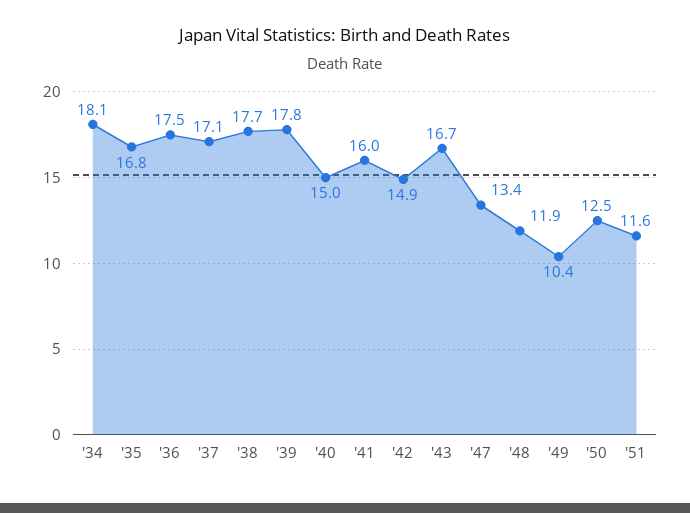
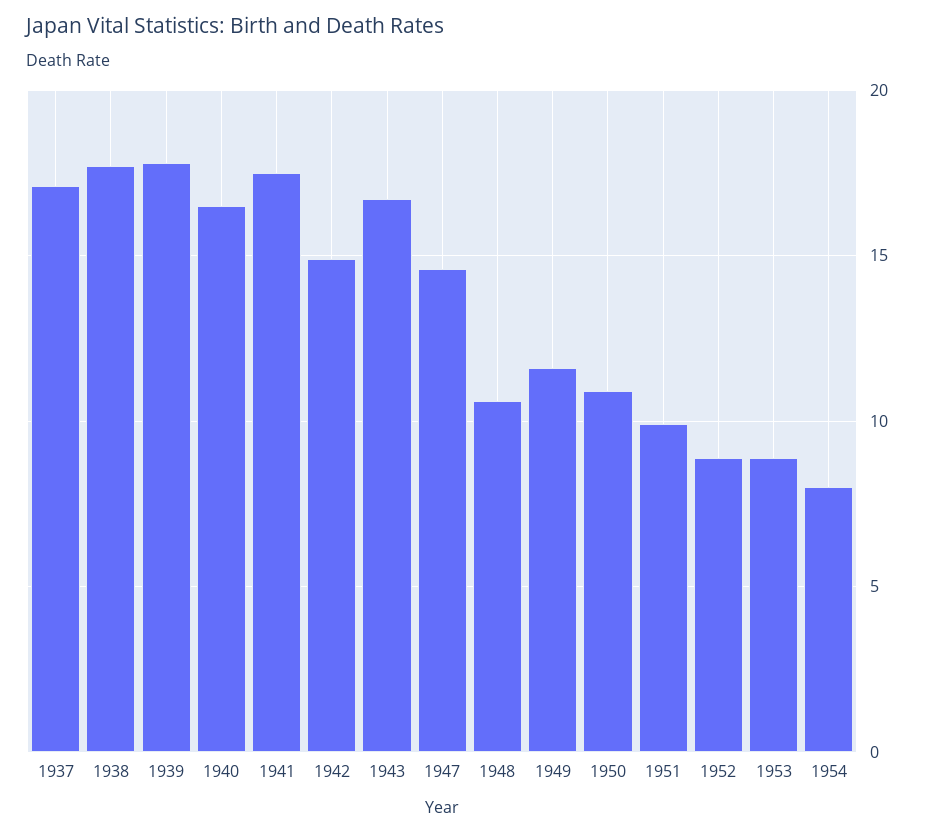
'34: 18.1 -> none
'35: 16.8 -> none
'36: 17.5 -> none
'40: 15 -> 16.5
'41: 16 -> 17.5
'47: 13.4 -> 14.5
'48: 11.9 -> 10.5
'49: 10.4 -> 11.5
'50: 12.5 -> 11
'51: 11.6 -> 10
1952: none -> 9
1953: none -> 9
1954: none -> 8

